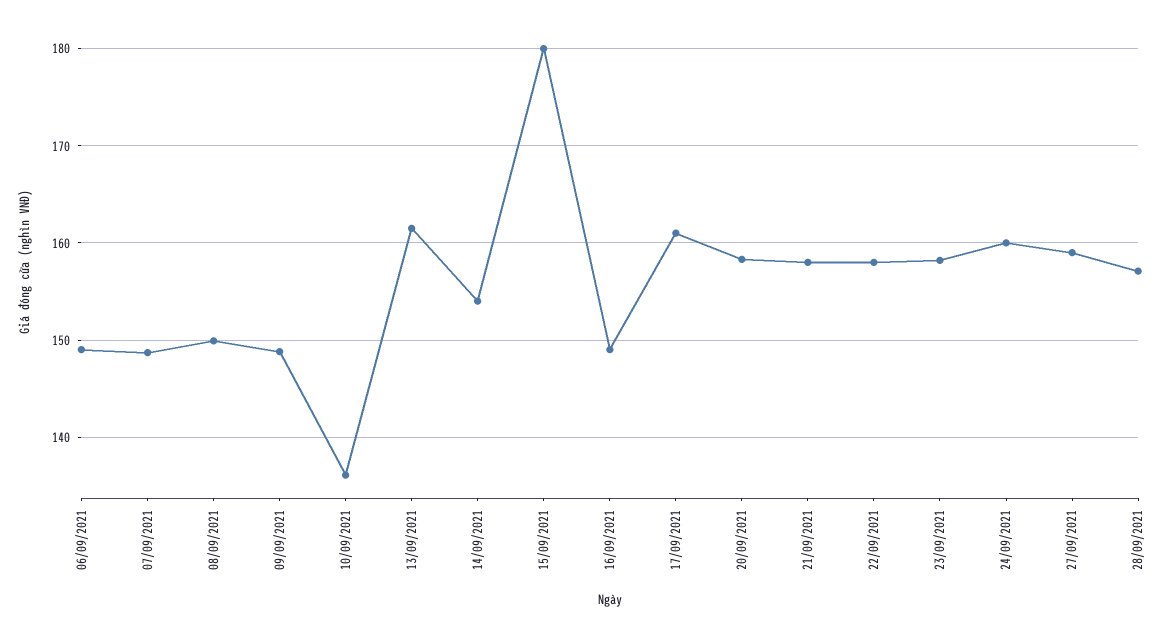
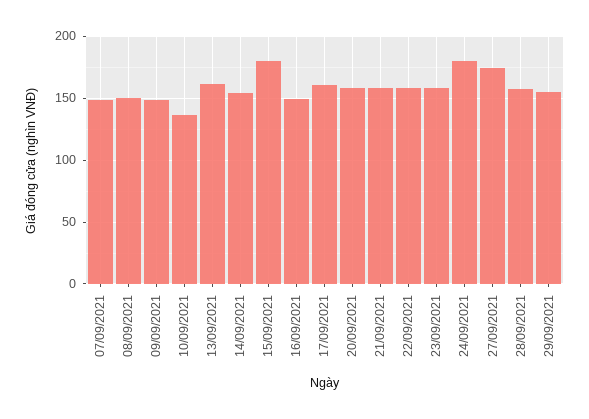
06/09/2021: 149 -> none
24/09/2021: 160 -> 180
27/09/2021: 159 -> 175
29/09/2021: none -> 155

